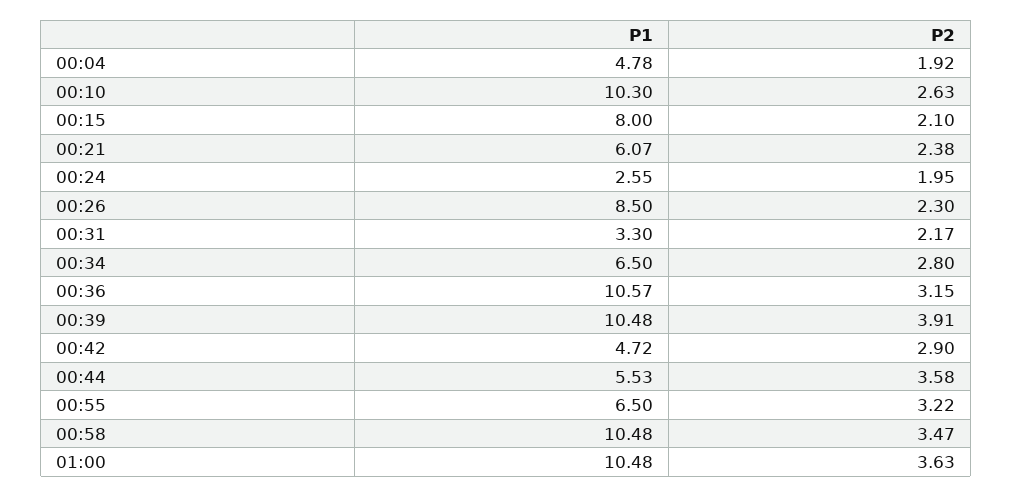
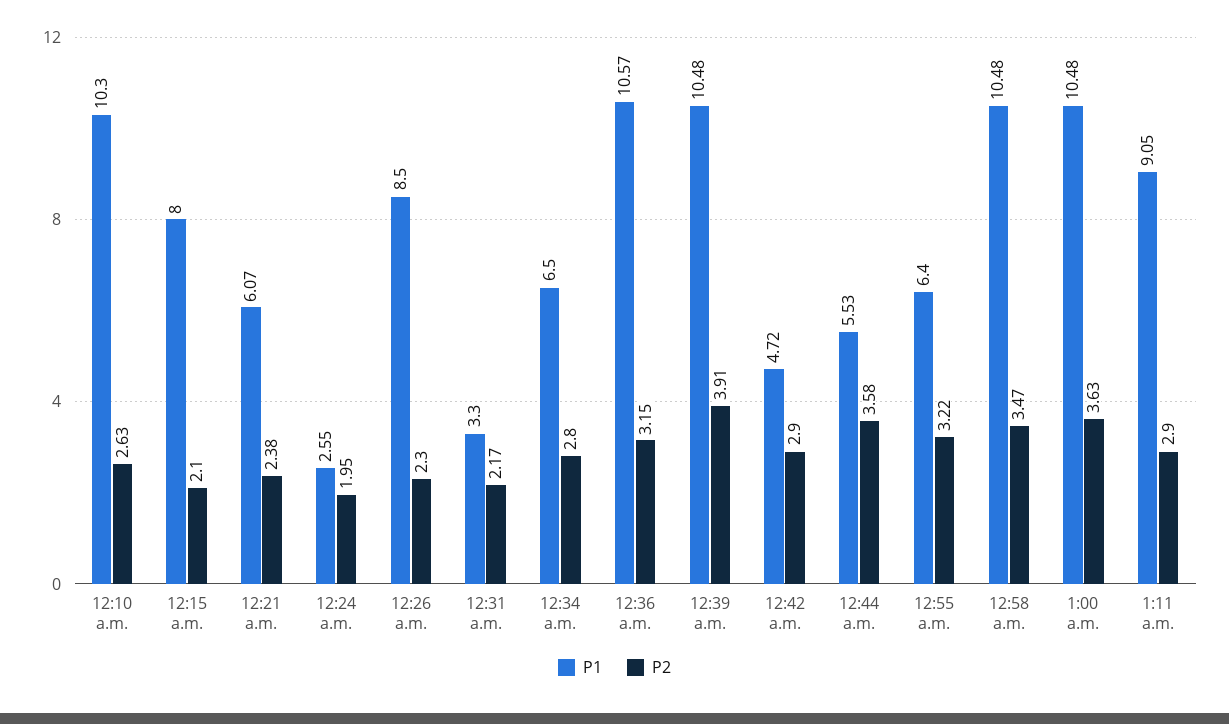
P1, 00:04: 4.78 -> none
P2, 00:04: 1.92 -> none
P1, 00:55: 6.5 -> 6.4
P1, 1:11 a.m.: none -> 9.05
P2, 1:11 a.m.: none -> 2.9

